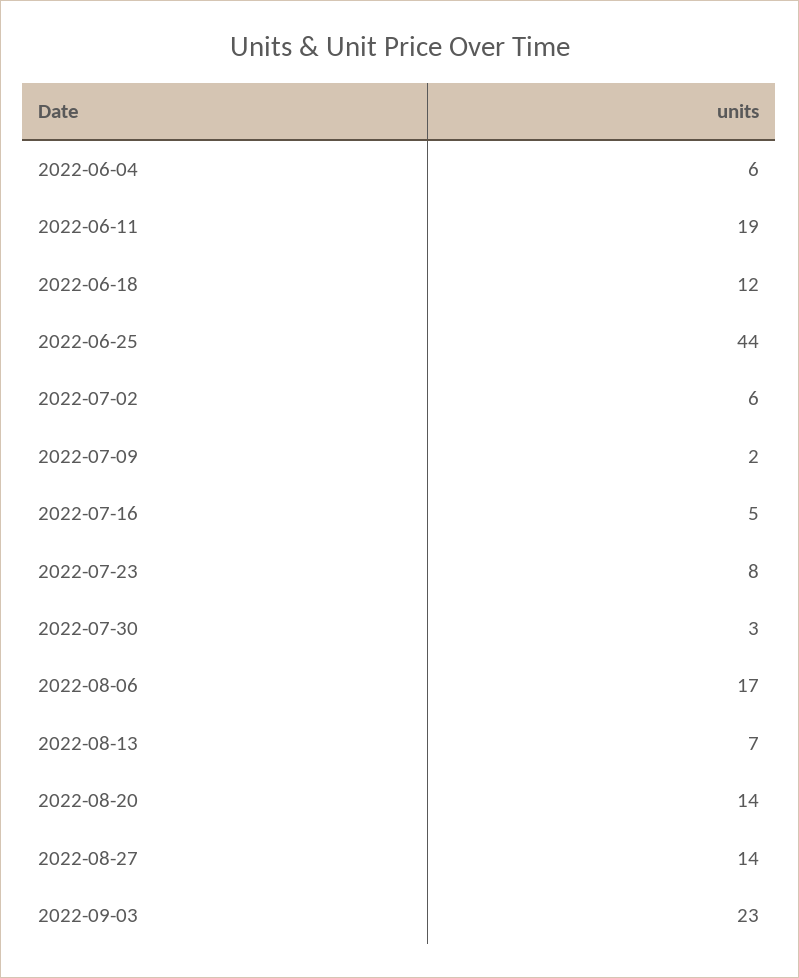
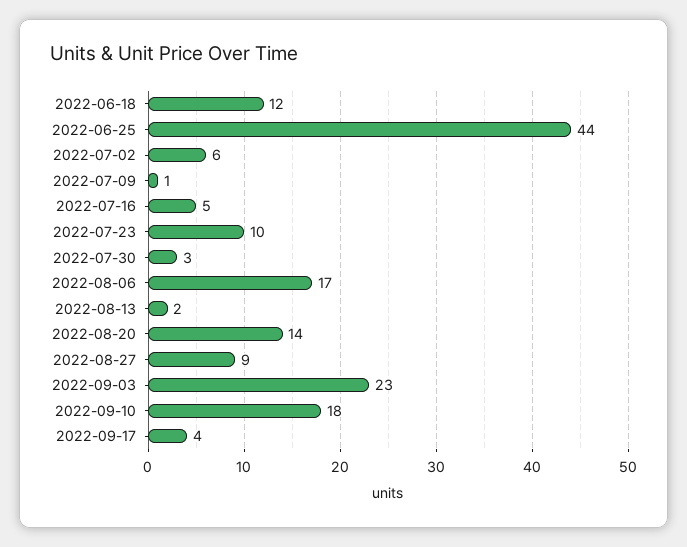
2022-06-04: 6 -> none
2022-06-11: 19 -> none
2022-07-09: 2 -> 1
2022-07-23: 8 -> 10
2022-08-13: 7 -> 2
2022-08-27: 14 -> 9
2022-09-10: none -> 18
2022-09-17: none -> 4

